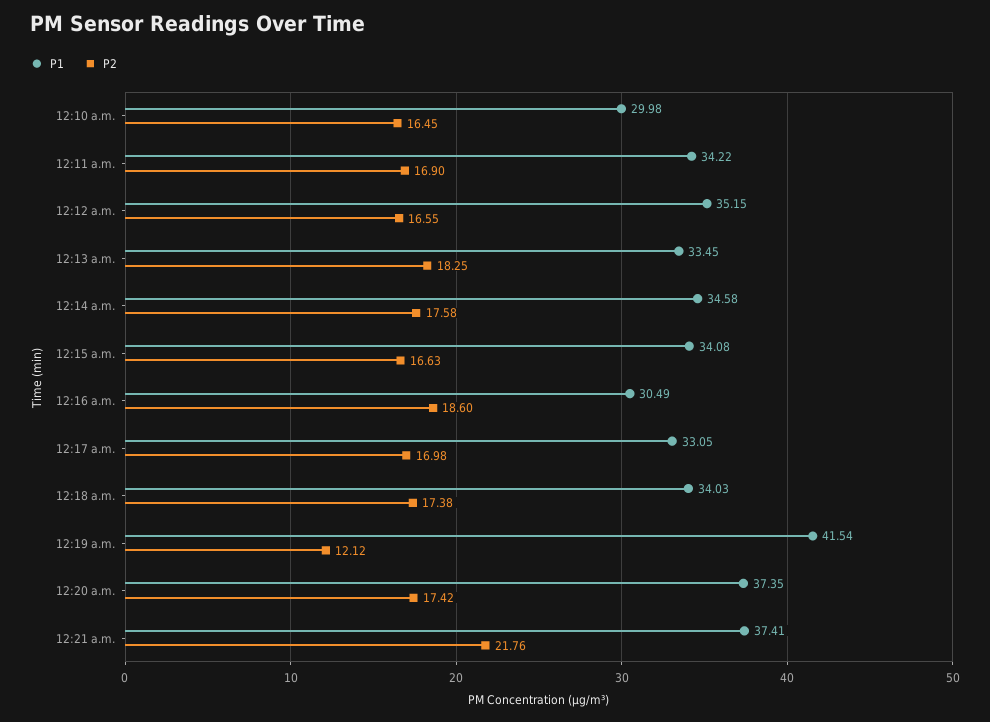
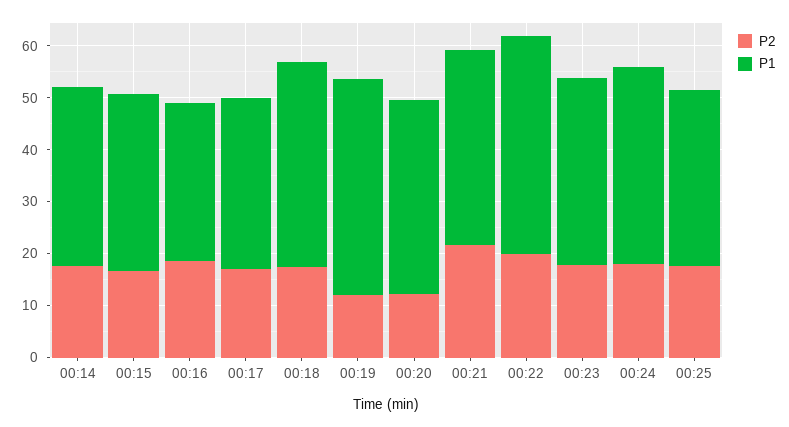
P1, 12:10 a.m.: 29.98 -> none
P2, 12:10 a.m.: 16.45 -> none
P1, 12:11 a.m.: 34.22 -> none
P2, 12:11 a.m.: 16.9 -> none
P1, 12:12 a.m.: 35.15 -> none
P2, 12:12 a.m.: 16.55 -> none
P1, 12:13 a.m.: 33.45 -> none
P2, 12:13 a.m.: 18.25 -> none
P1, 12:18 a.m.: 34.03 -> 40
P2, 12:20 a.m.: 17.42 -> 12
P2, 00:22: none -> 20
P1, 00:22: none -> 42
P2, 00:23: none -> 18
P1, 00:23: none -> 36
P2, 00:24: none -> 18
P1, 00:24: none -> 38
P2, 00:25: none -> 18
P1, 00:25: none -> 34

